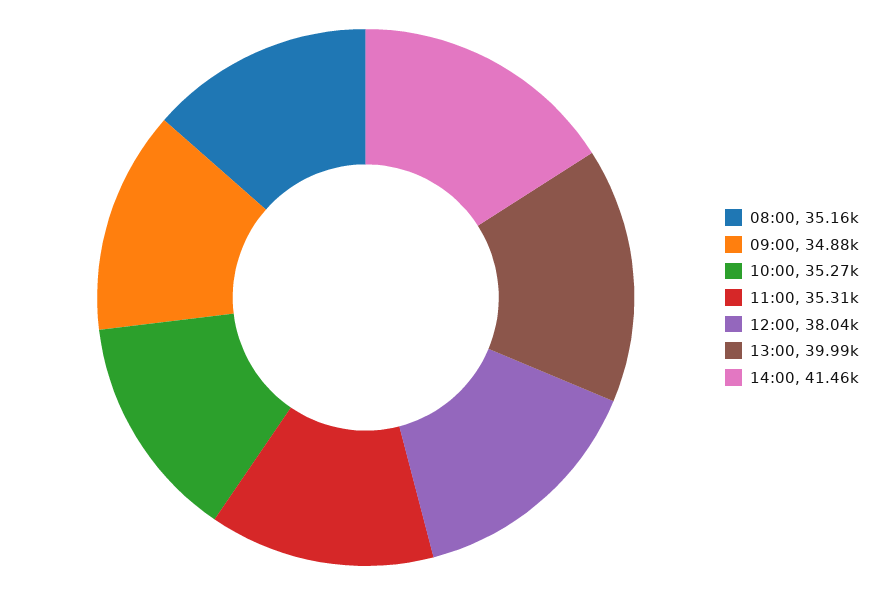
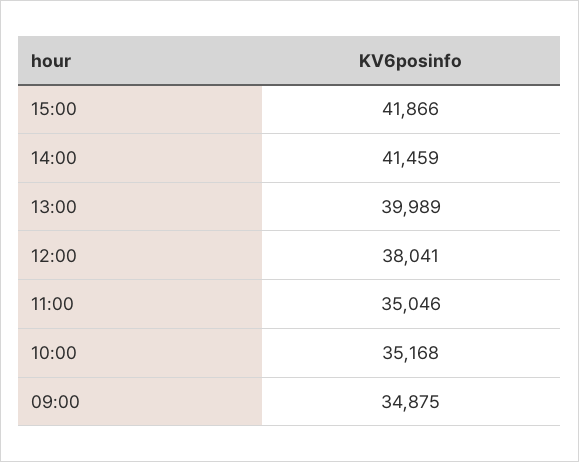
08:00: 35160 -> none
10:00: 35270 -> 35168
11:00: 35310 -> 35046
15:00: none -> 41866

